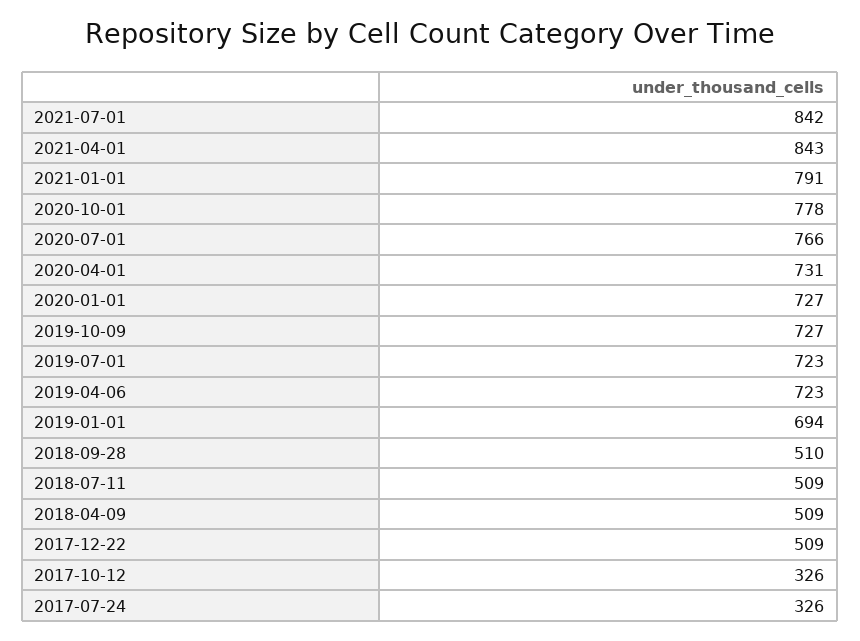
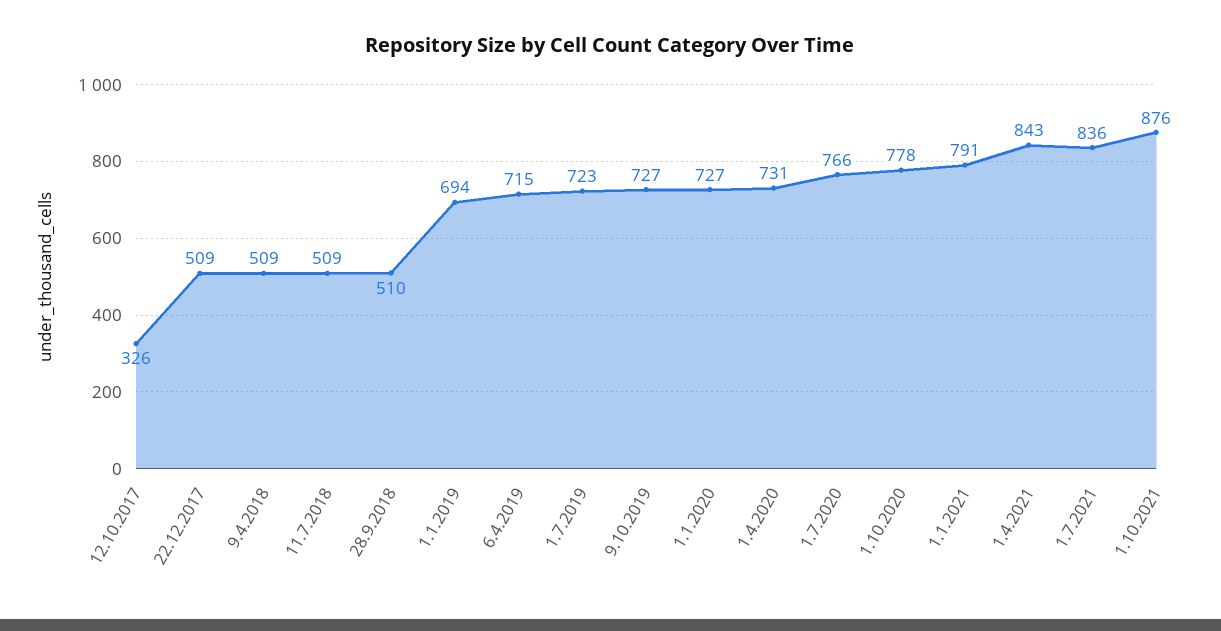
2021-07-01: 842 -> 836
2019-04-06: 723 -> 715
2017-07-24: 326 -> none
1.10.2021: none -> 876

